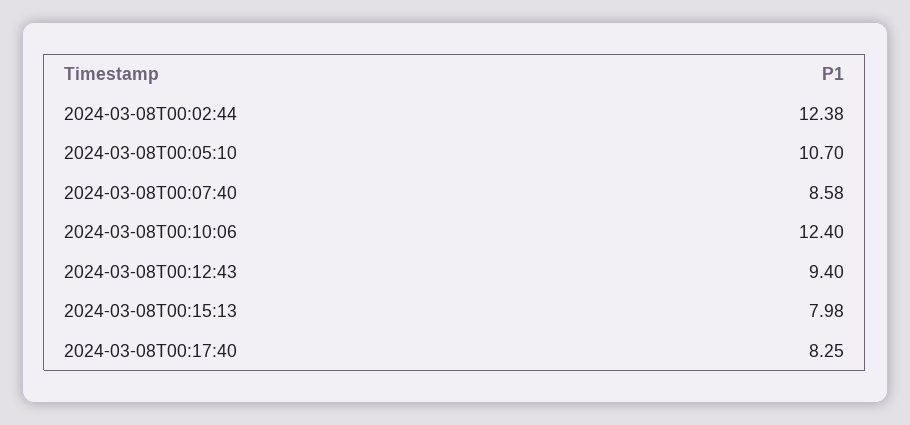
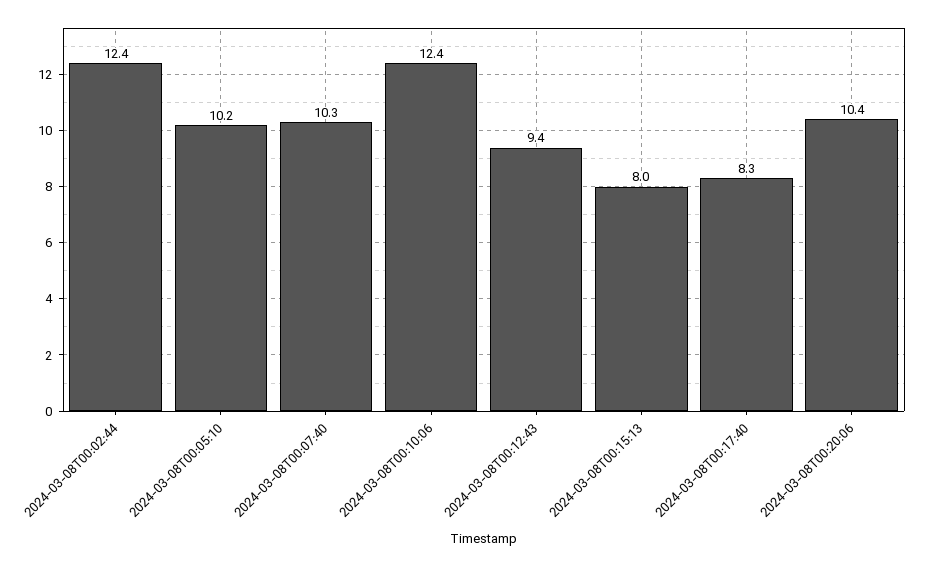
2024-03-08T00:05:10: 10.7 -> 10.2
2024-03-08T00:07:40: 8.58 -> 10.3
2024-03-08T00:20:06: none -> 10.4

